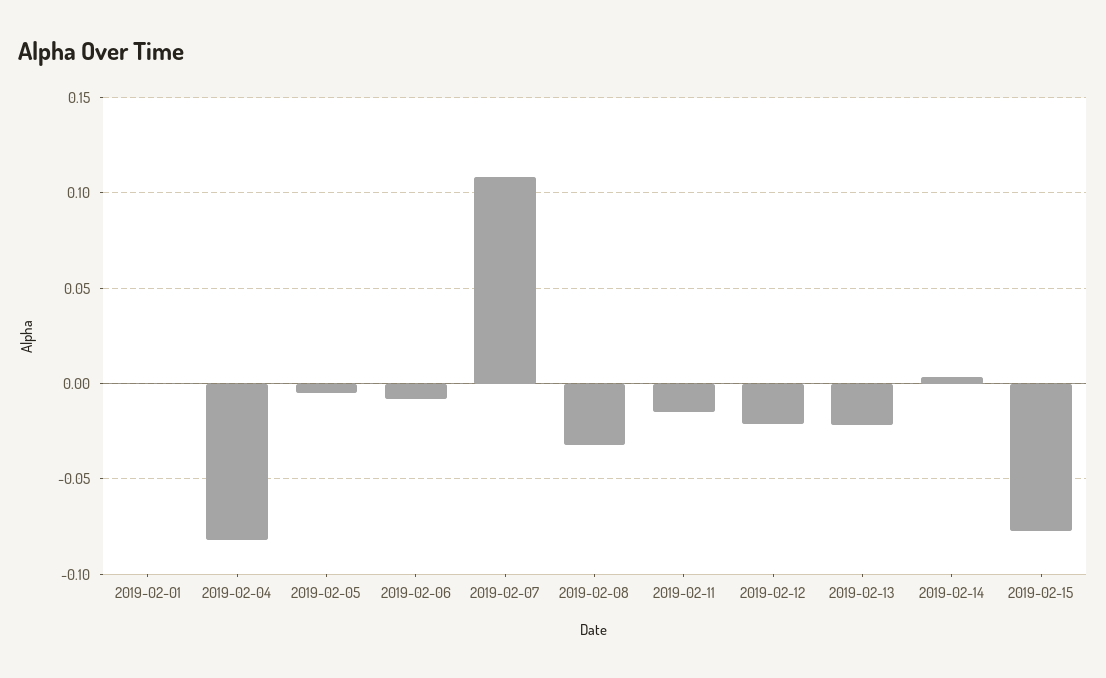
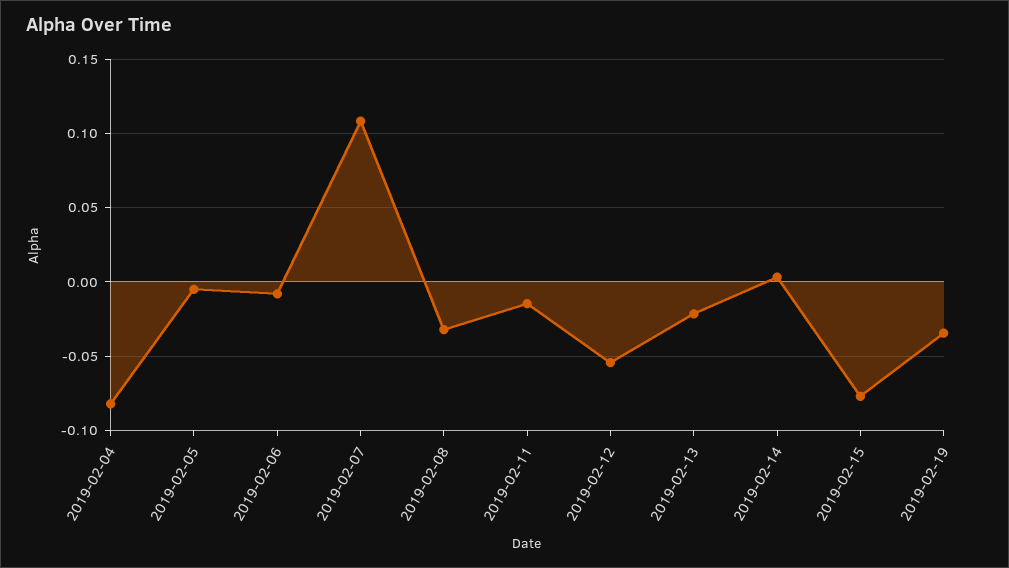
2019-02-01: 0 -> none
2019-02-12: -0.02 -> -0.055
2019-02-19: none -> -0.035

